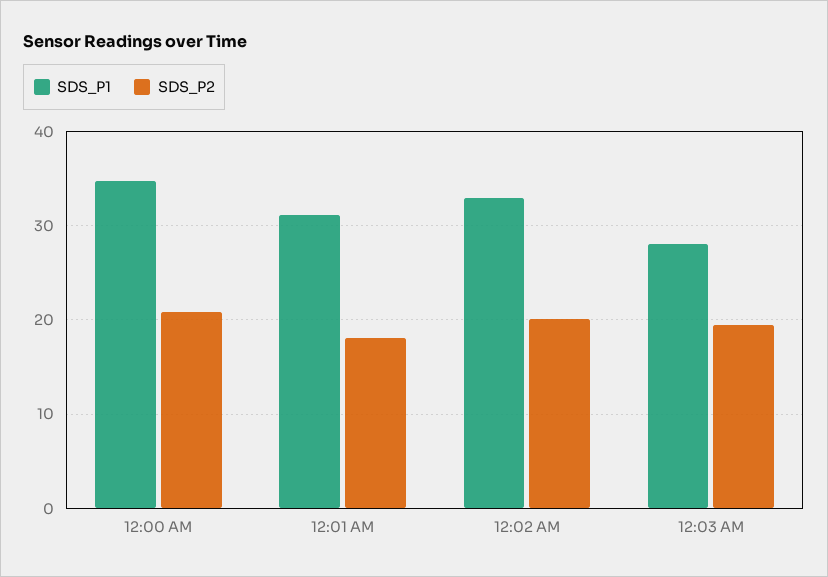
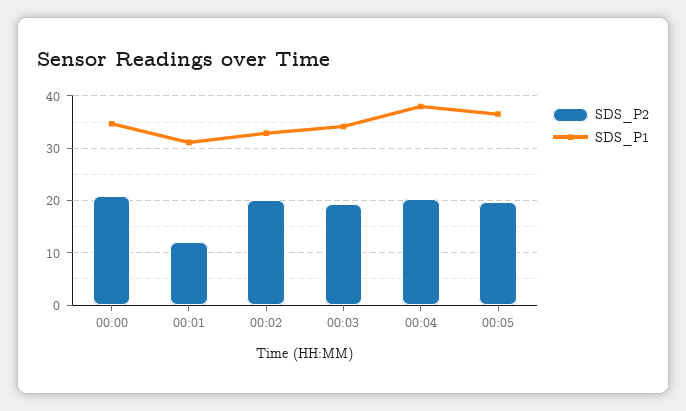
SDS_P2, 12:01 AM: 18 -> 12
SDS_P1, 12:03 AM: 28 -> 34
SDS_P2, 00:04: none -> 20
SDS_P1, 00:04: none -> 38
SDS_P2, 00:05: none -> 20
SDS_P1, 00:05: none -> 36

